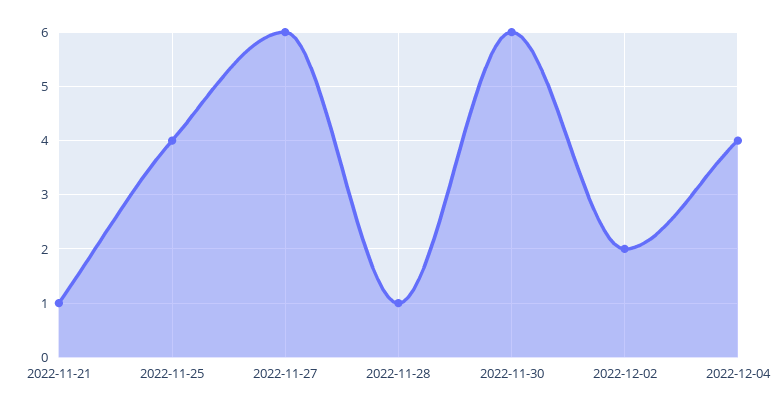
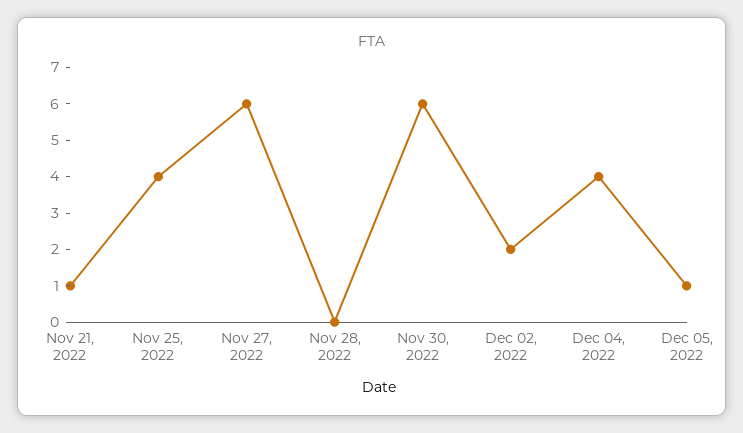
2022-11-28: 1 -> 0
Dec 05, 2022: none -> 1

